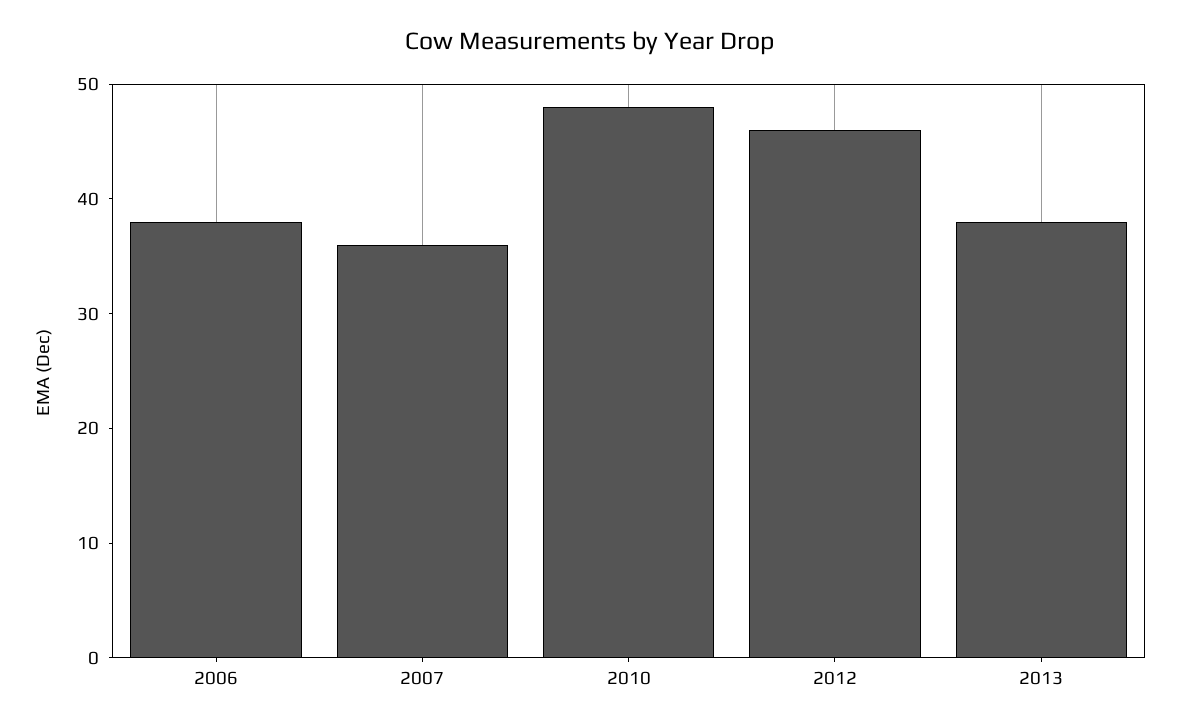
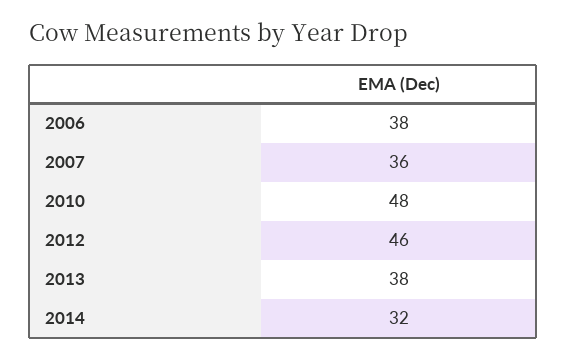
2014: none -> 32

